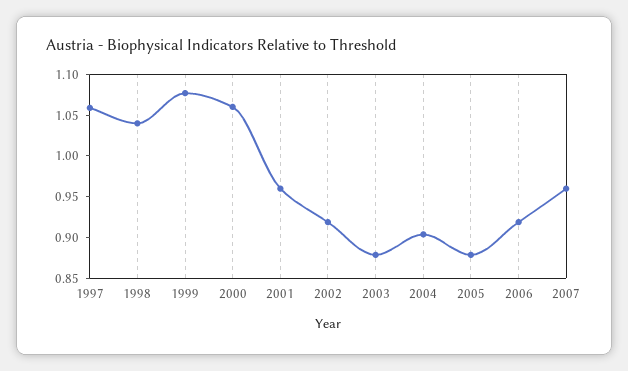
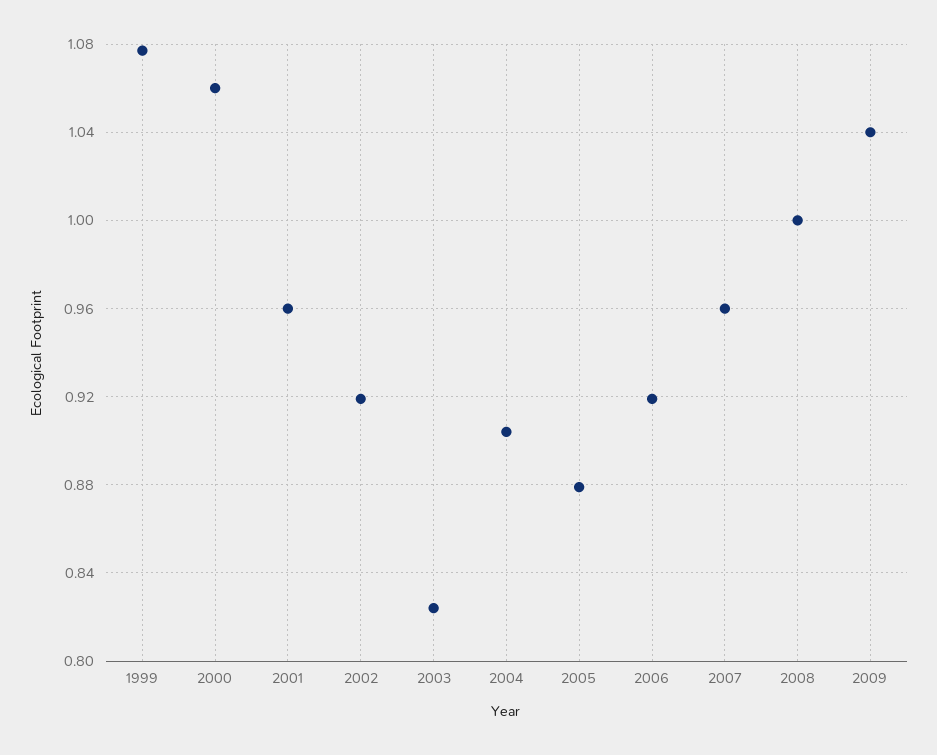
1997: 1.06 -> none
1998: 1.04 -> none
2003: 0.88 -> 0.825
2008: none -> 1
2009: none -> 1.04

